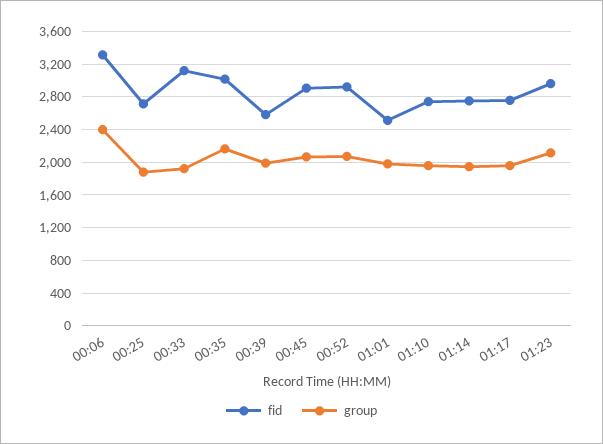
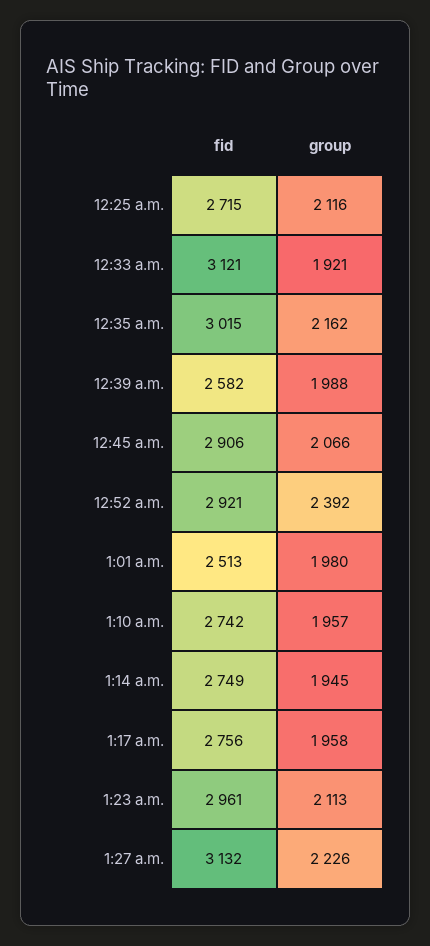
fid, 00:06: 3300 -> none
group, 00:06: 2400 -> none
group, 00:25: 1900 -> 2116
group, 00:52: 2100 -> 2392
fid, 1:27 a.m.: none -> 3132
group, 1:27 a.m.: none -> 2226

